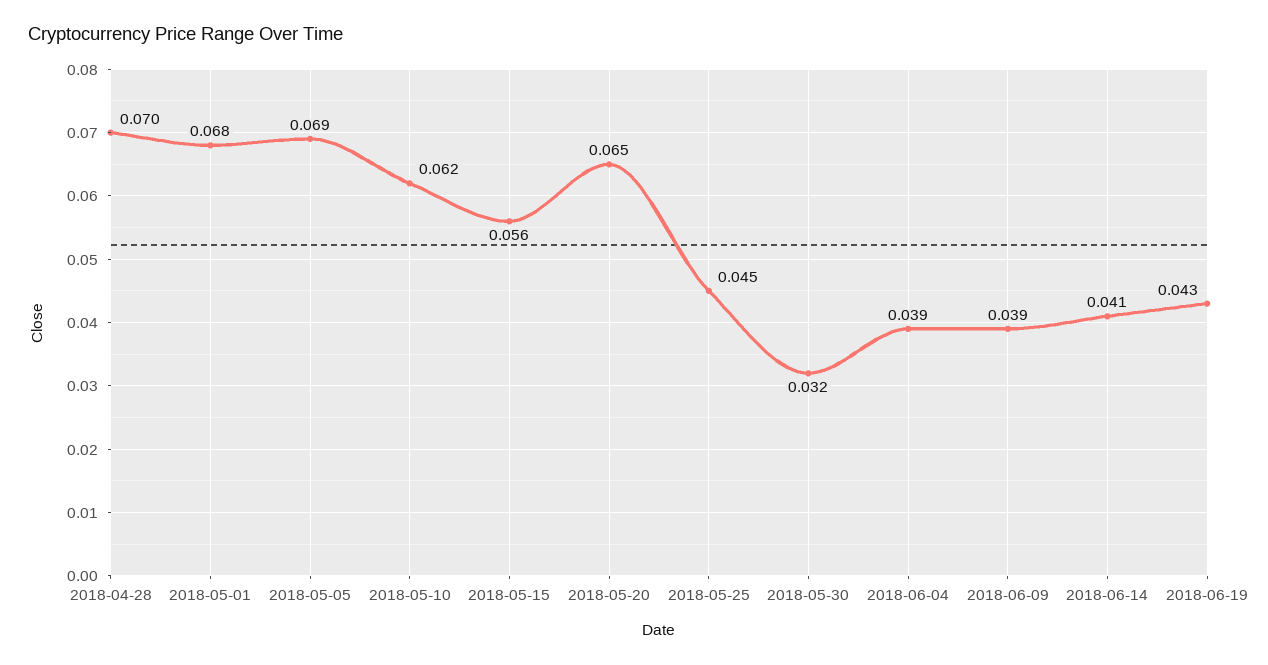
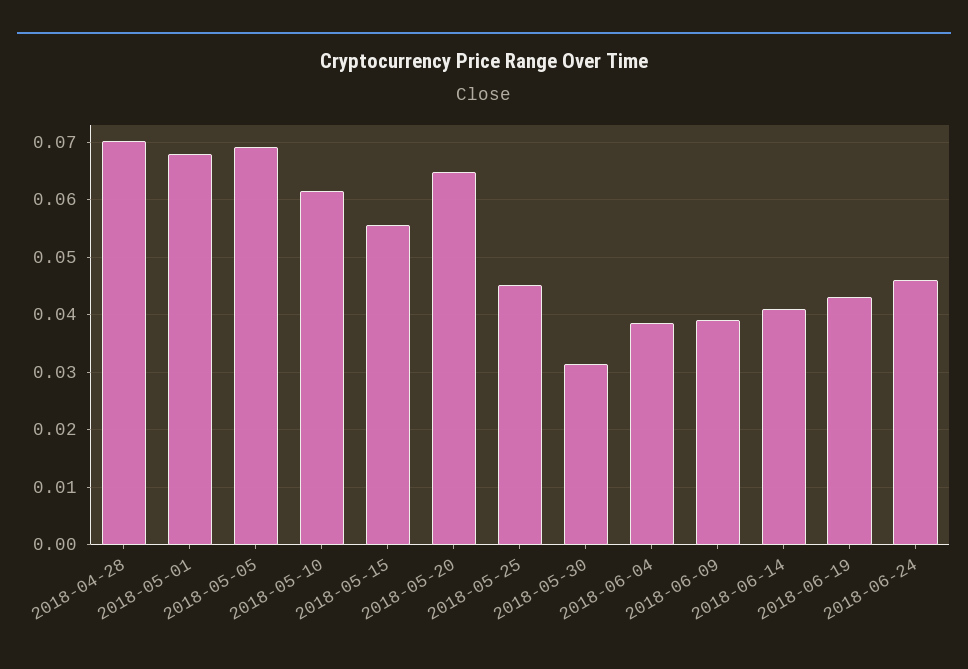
2018-06-24: none -> 0.046

